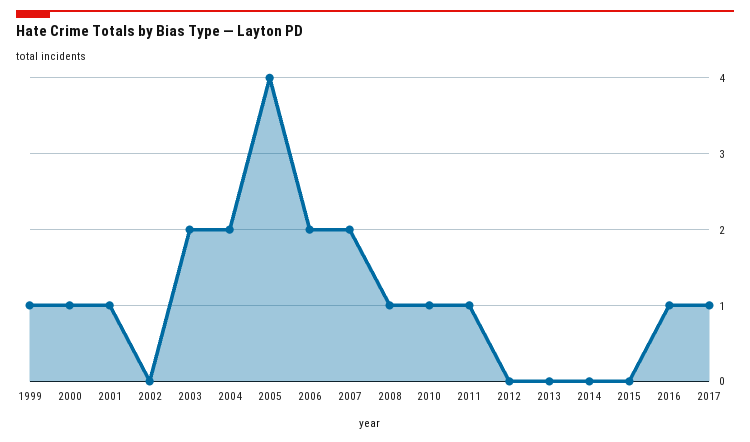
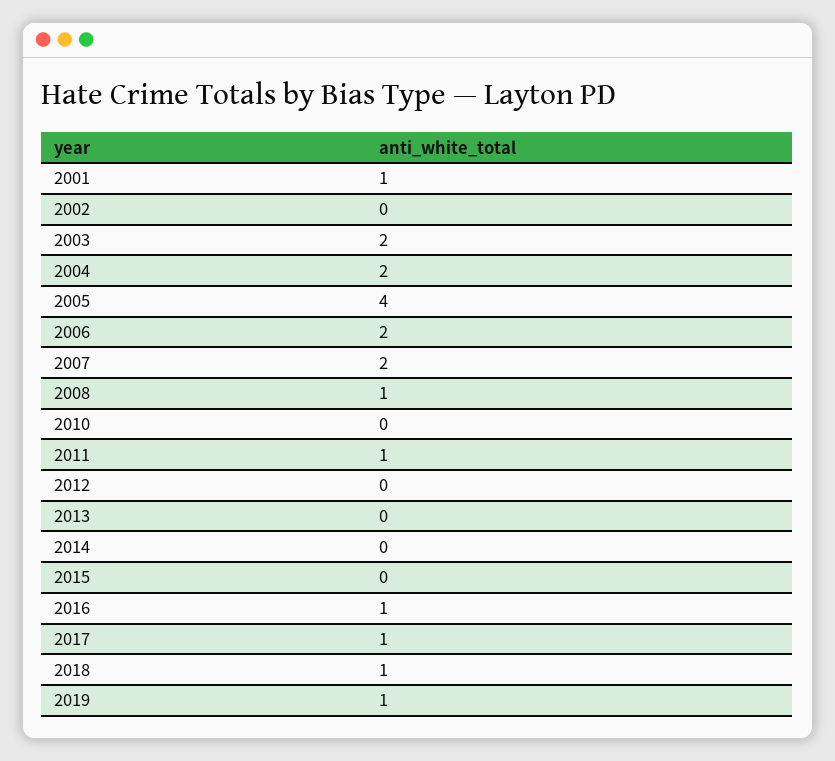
1999: 1 -> none
2000: 1 -> none
2010: 1 -> 0
2018: none -> 1
2019: none -> 1

